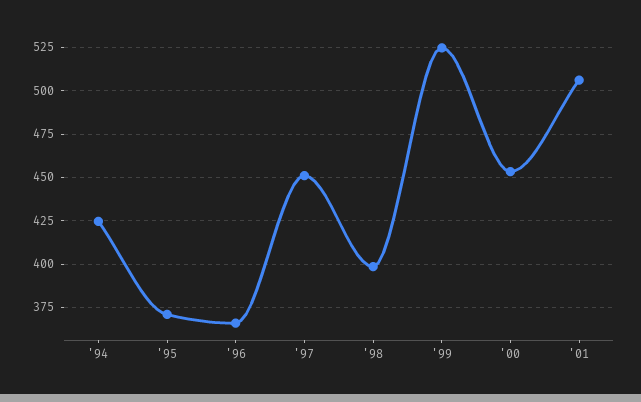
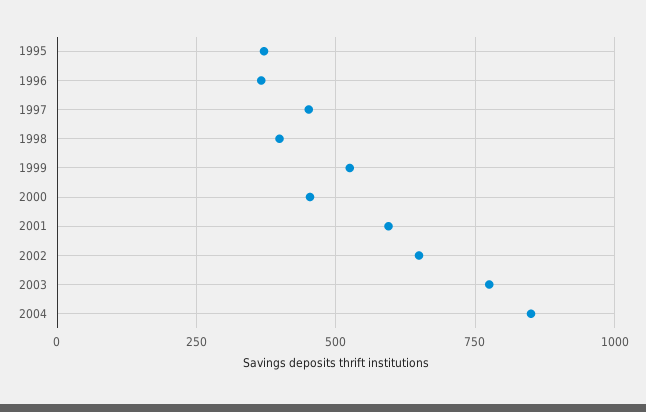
'94: 425 -> none
'01: 505 -> 600
2002: none -> 650
2003: none -> 775
2004: none -> 850

